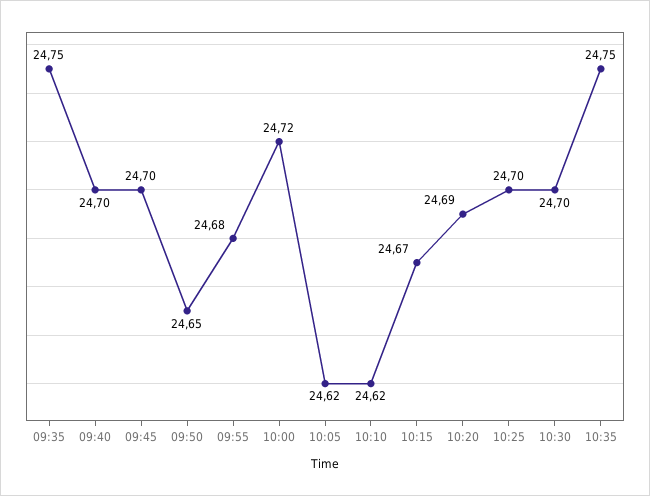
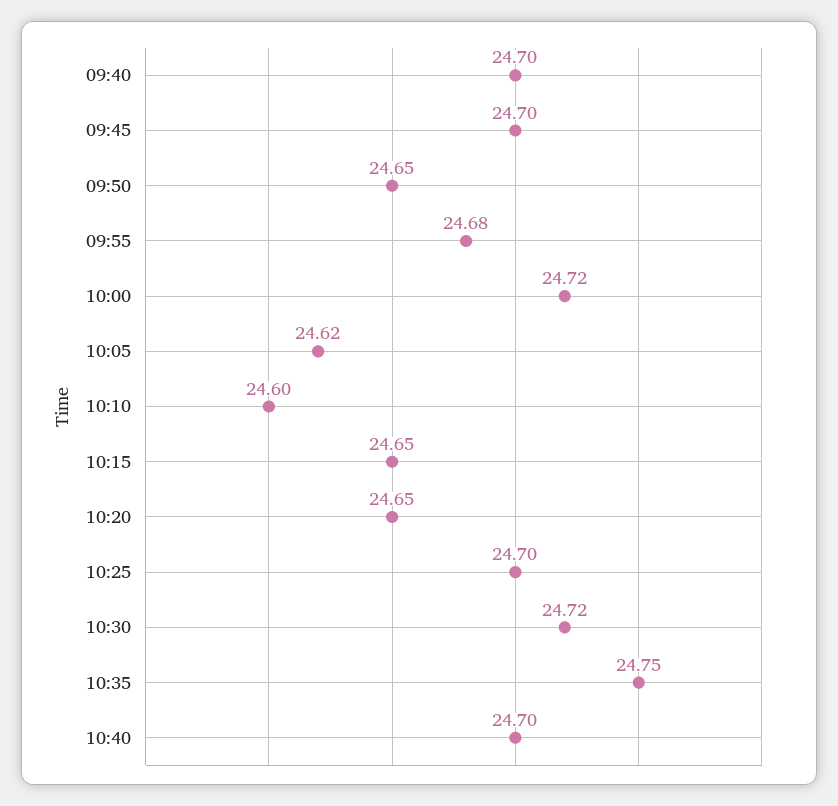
09:35: 24.75 -> none
10:10: 24.62 -> 24.6
10:15: 24.67 -> 24.65
10:20: 24.69 -> 24.65
10:30: 24.7 -> 24.72
10:40: none -> 24.7

